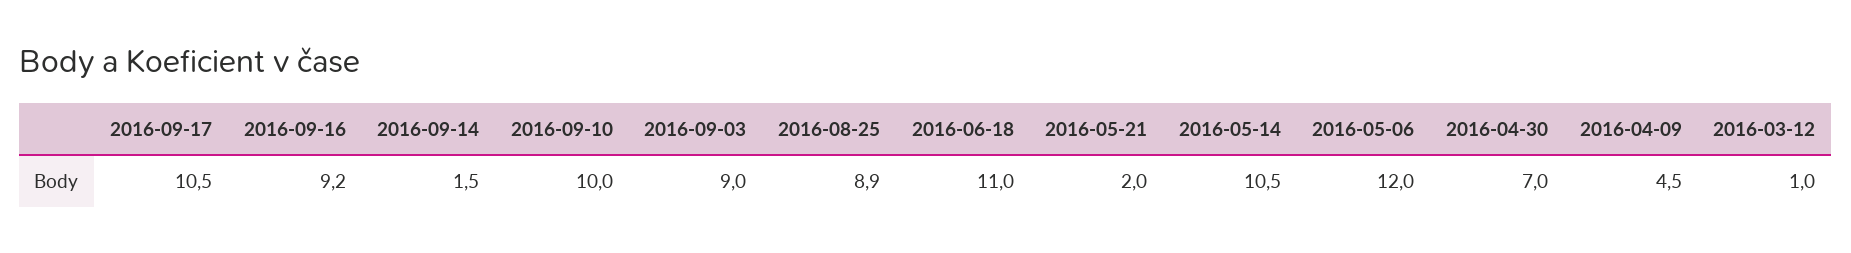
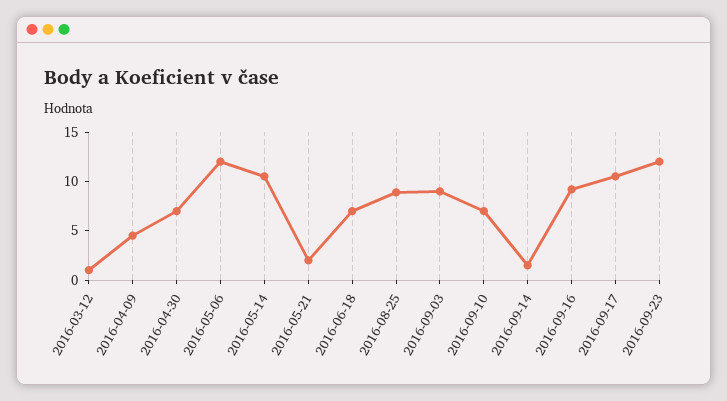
2016-09-10: 10 -> 7
2016-06-18: 11 -> 7
2016-09-23: none -> 12

